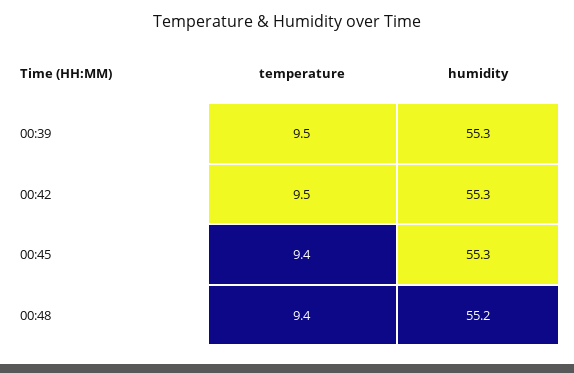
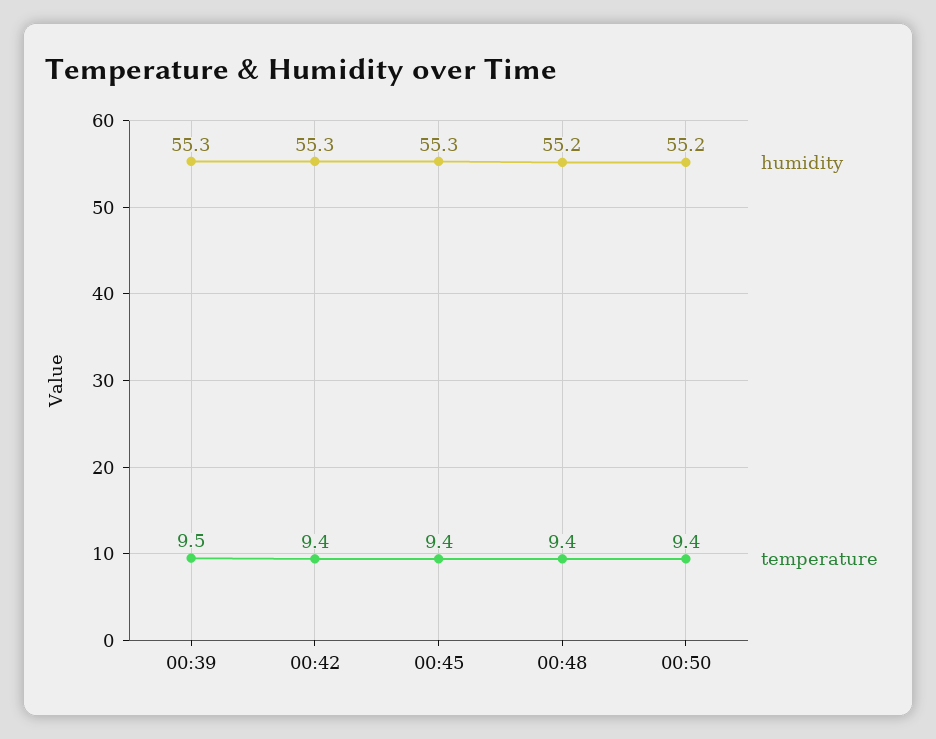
temperature, 00:42: 9.5 -> 9.4
humidity, 00:50: none -> 55.2
temperature, 00:50: none -> 9.4

